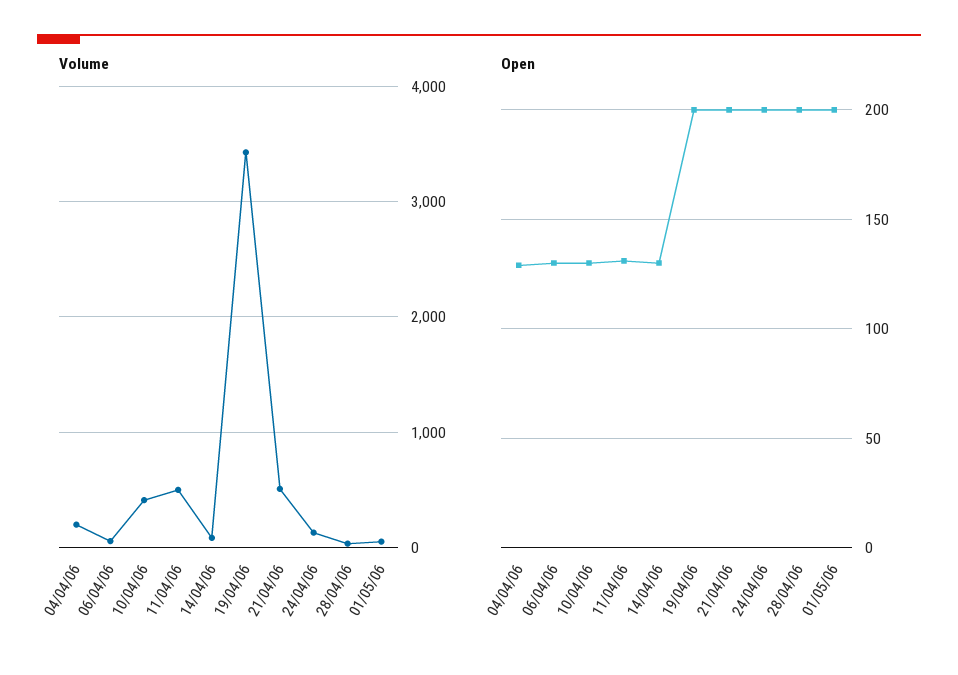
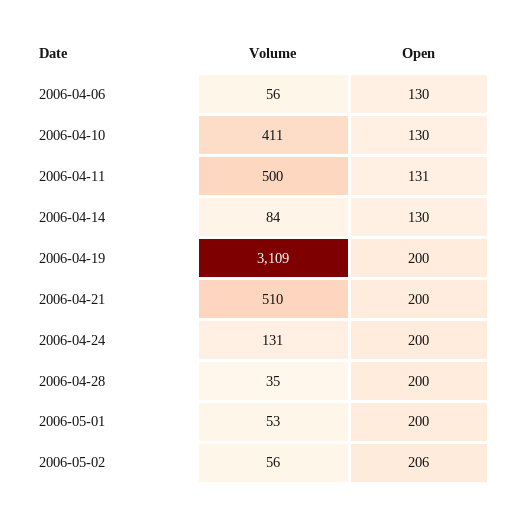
Volume, 04/04/06: 200 -> none
Volume, 19/04/06: 3400 -> 3109
Open, 04/04/06: 130 -> none
Volume, 2006-05-02: none -> 56
Open, 2006-05-02: none -> 206

